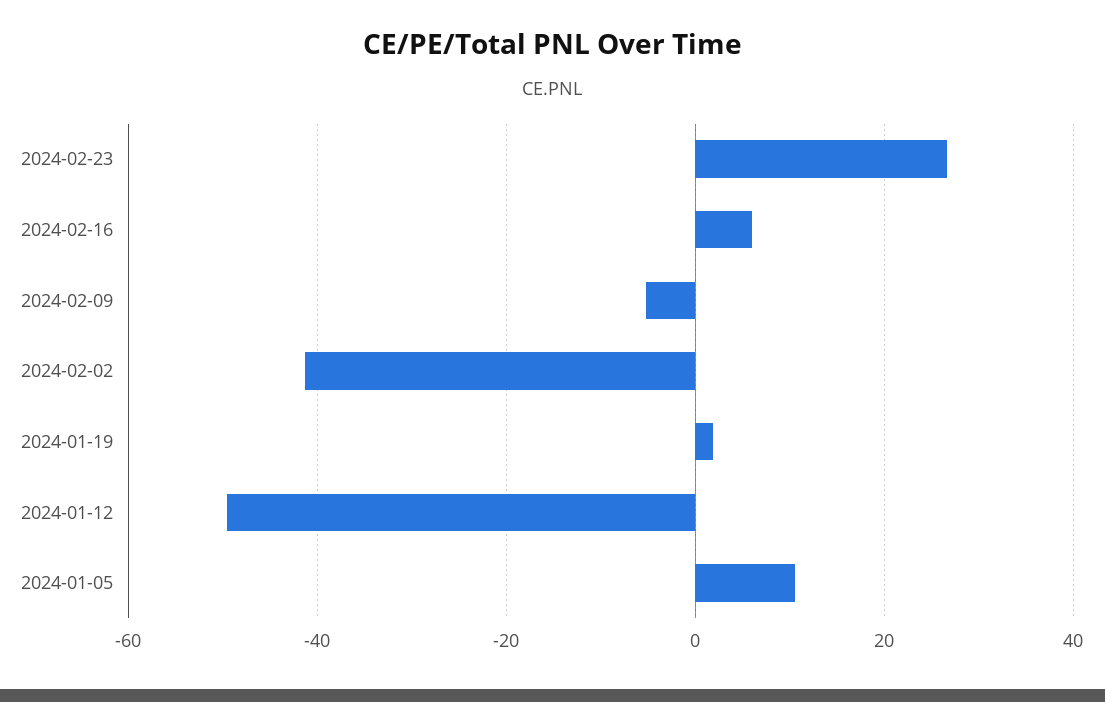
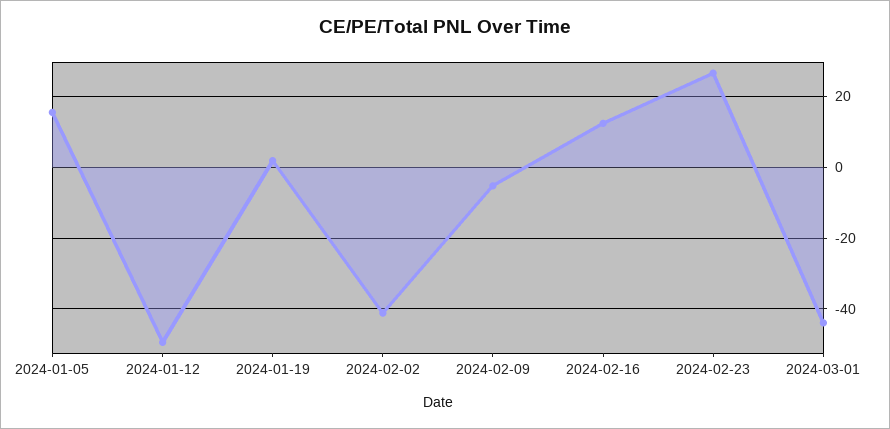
2024-02-16: 6 -> 12
2024-01-05: 10 -> 16
2024-03-01: none -> -44

